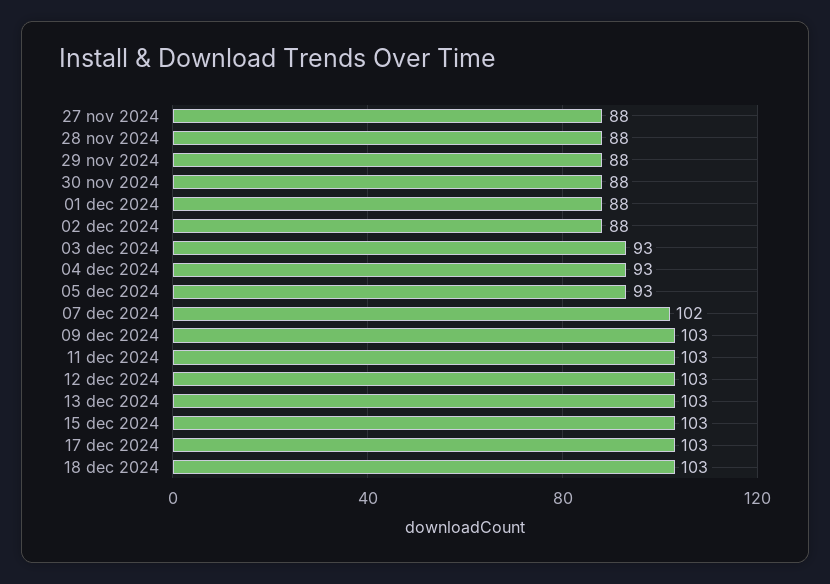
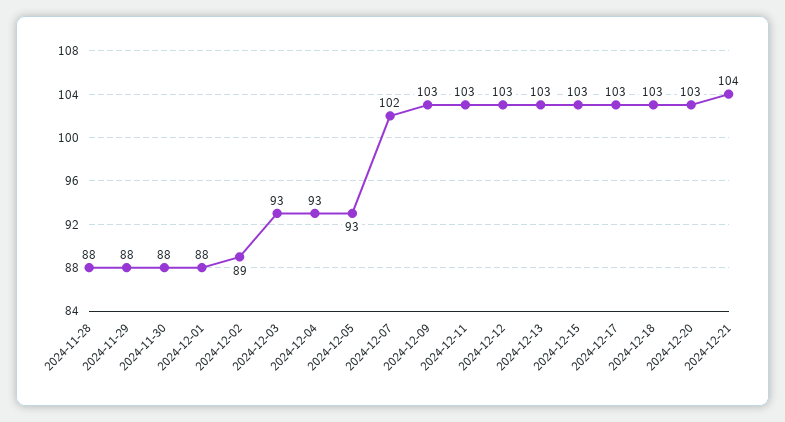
27 nov 2024: 88 -> none
02 dec 2024: 88 -> 89
2024-12-20: none -> 103
2024-12-21: none -> 104

